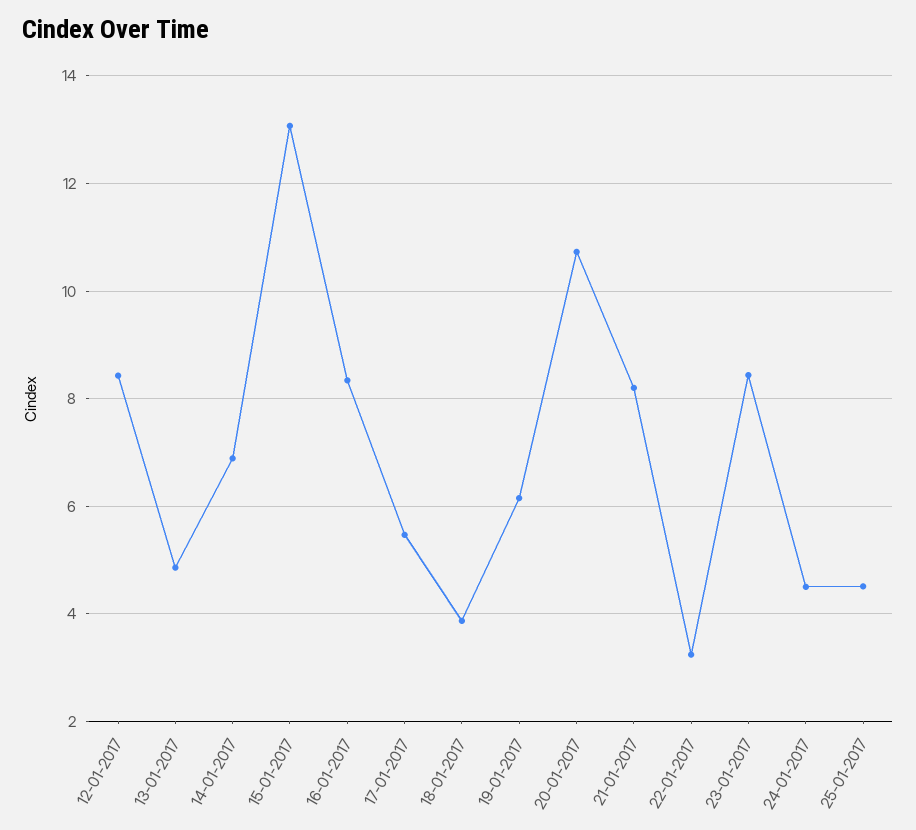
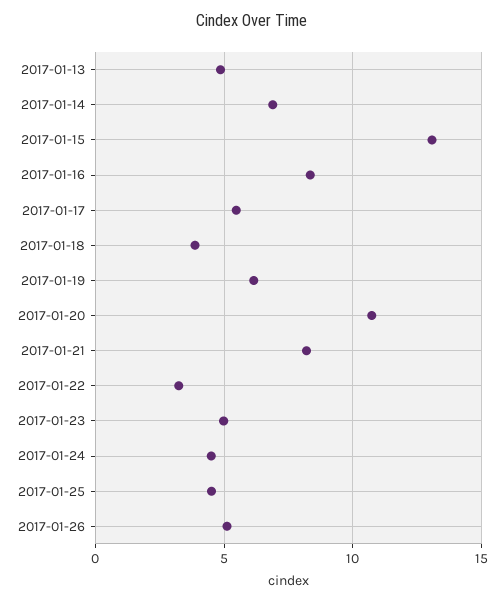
12-01-2017: 8.4 -> none
23-01-2017: 8.4 -> 5
2017-01-26: none -> 5

